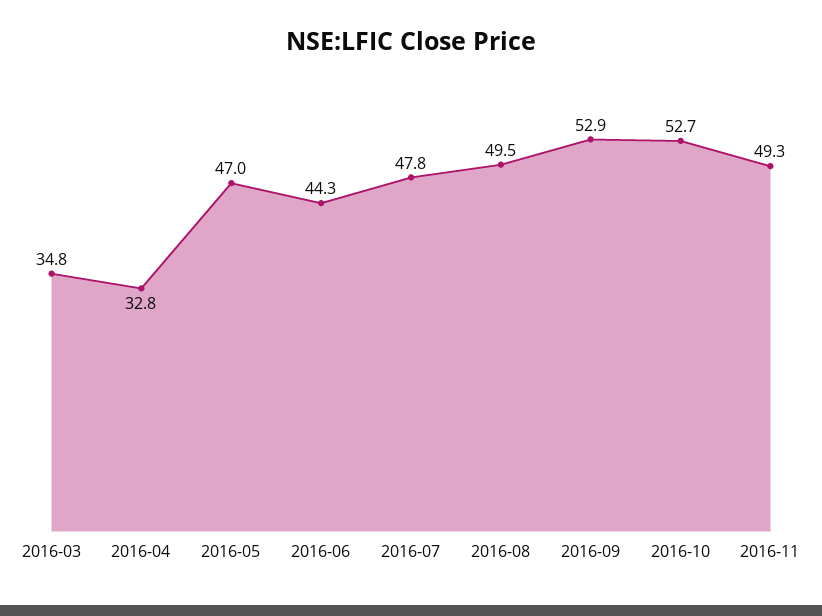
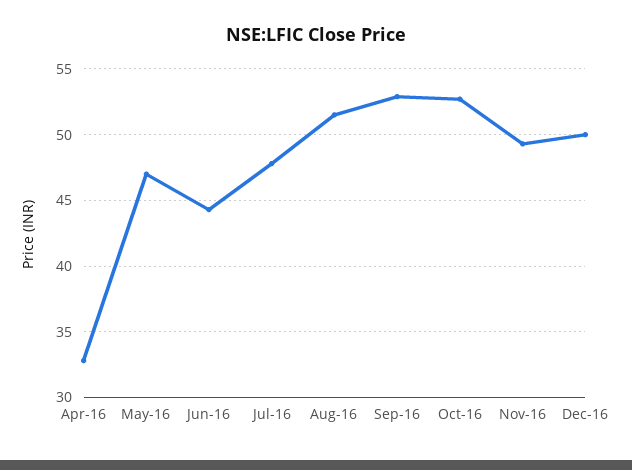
2016-03: 34.8 -> none
2016-08: 49.5 -> 51.5
Dec-16: none -> 50

